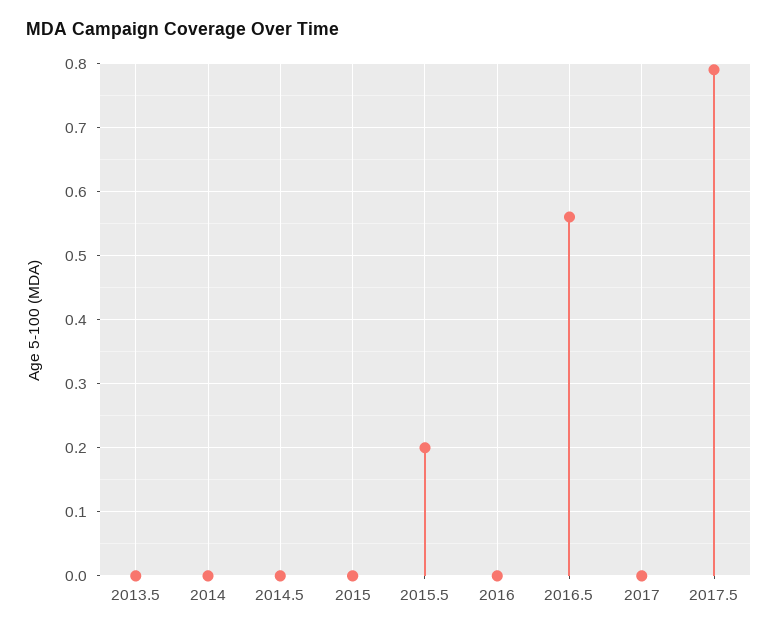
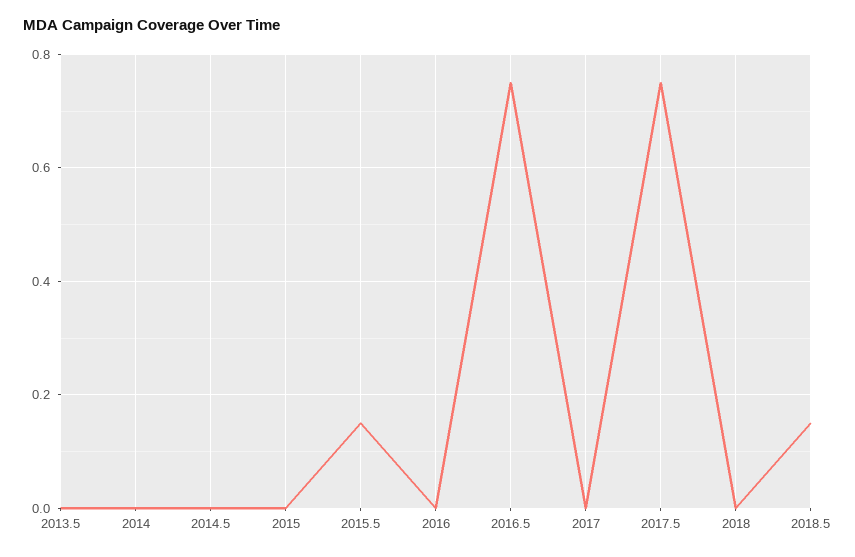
2015.5: 0.2 -> 0.15
2016.5: 0.56 -> 0.75
2017.5: 0.79 -> 0.75
2018: none -> 0
2018.5: none -> 0.15

